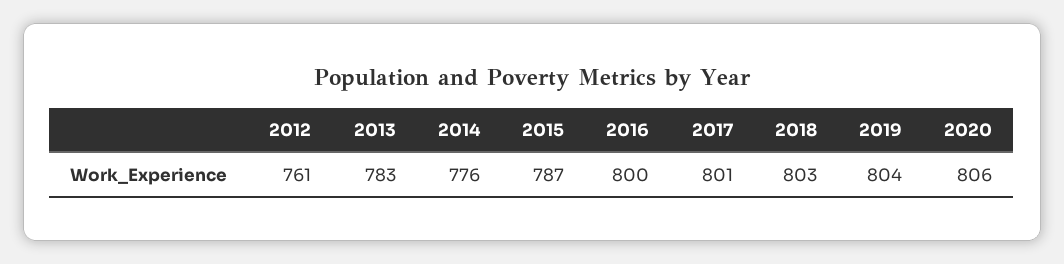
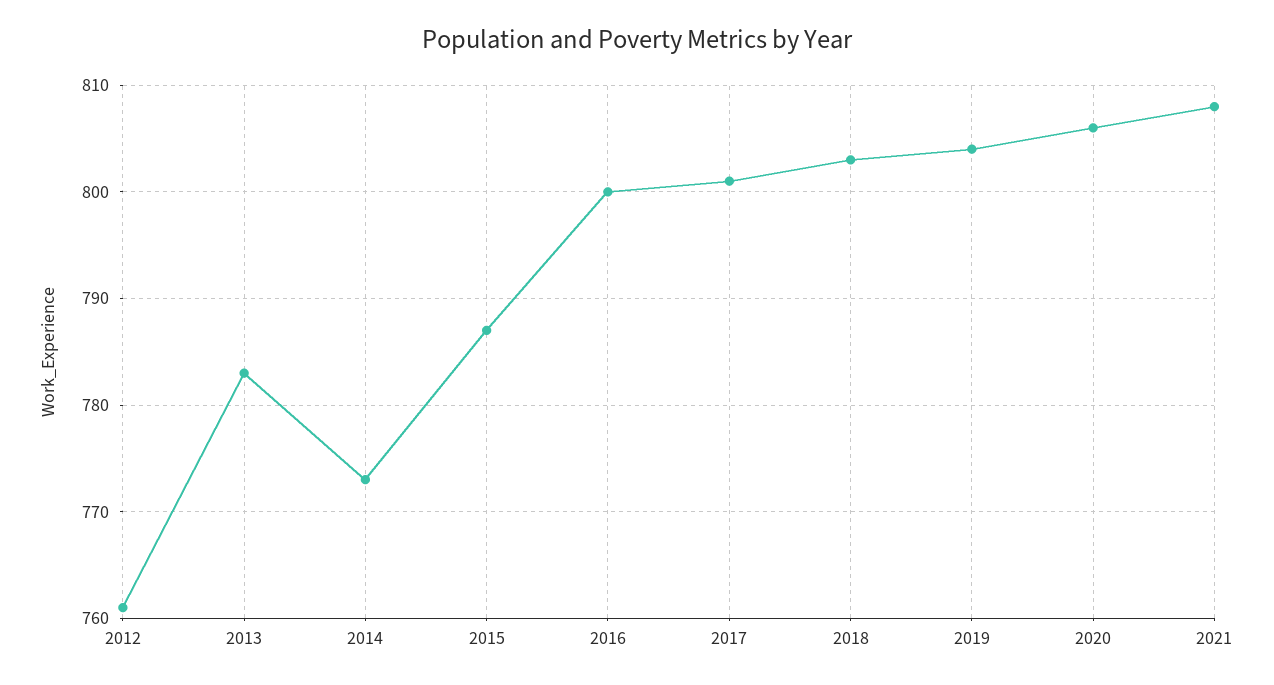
2014: 776 -> 773
2021: none -> 808

